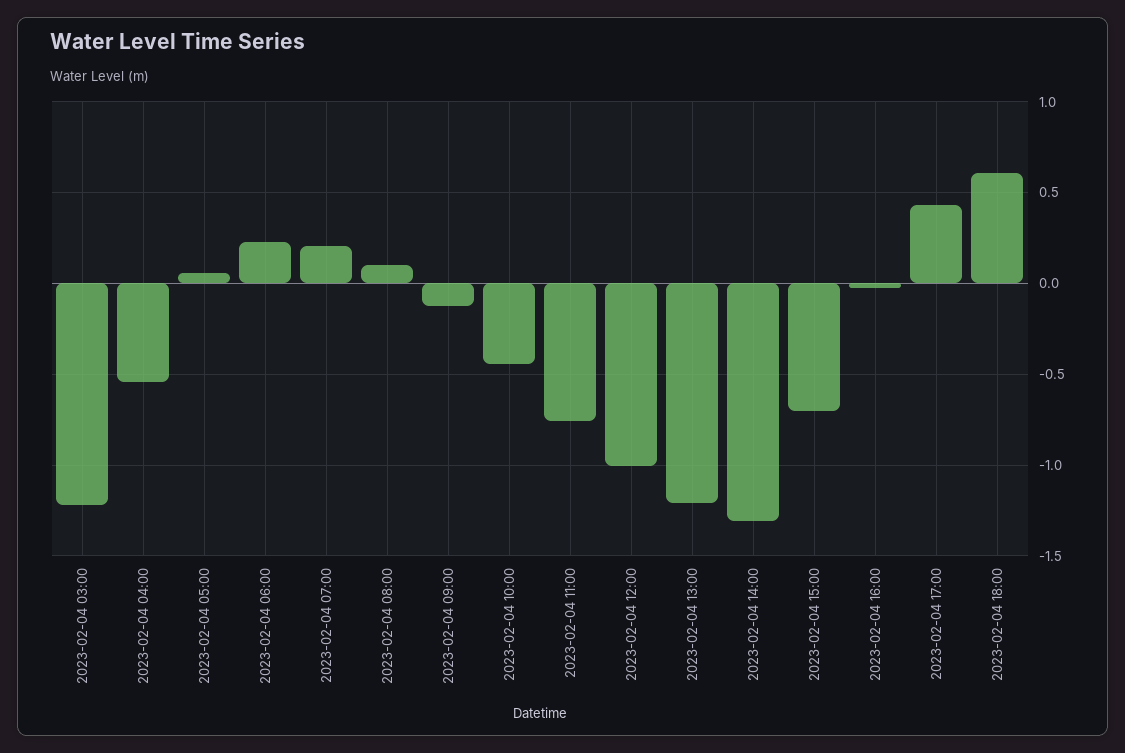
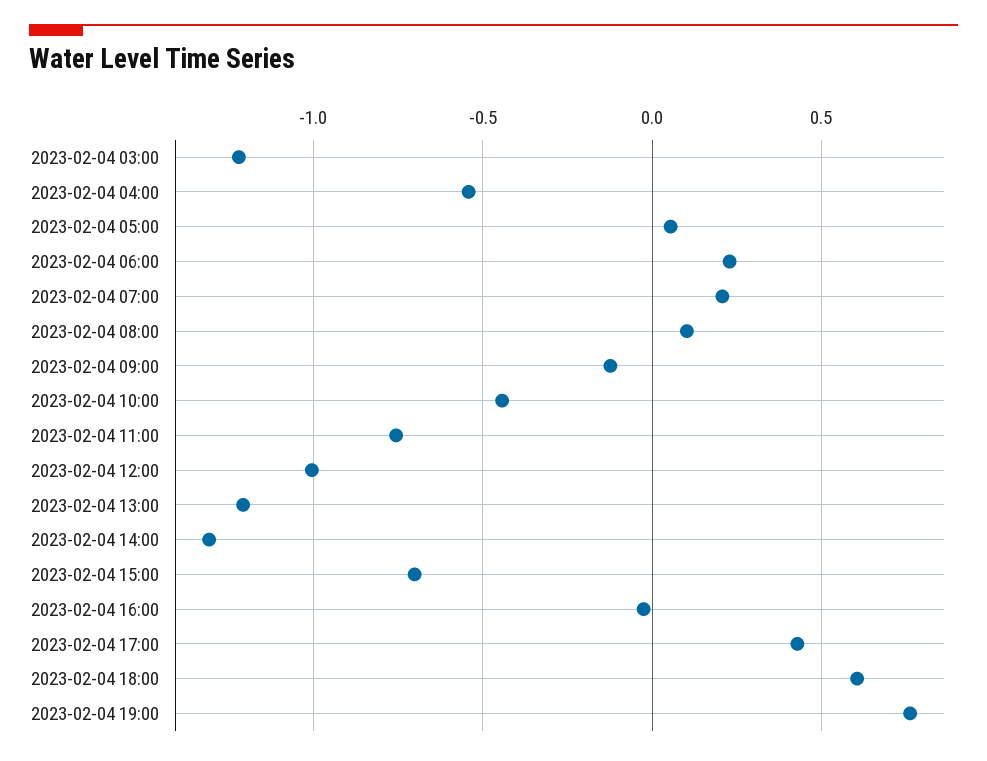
2023-02-04 19:00: none -> 0.75

